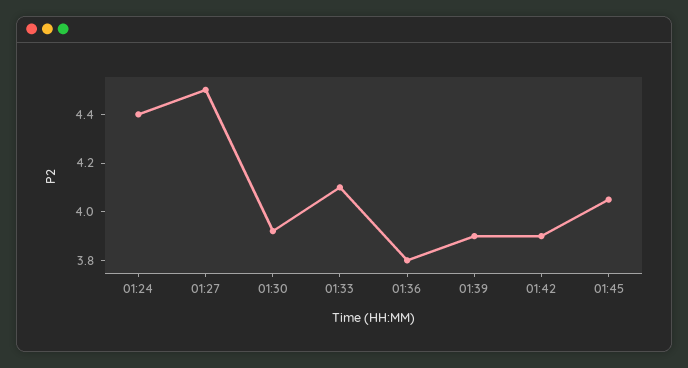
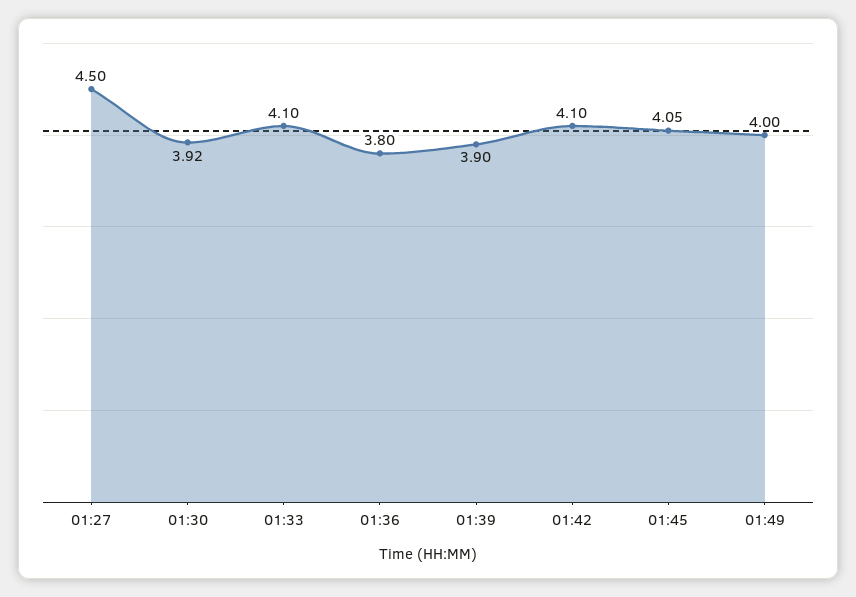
01:24: 4.4 -> none
01:42: 3.9 -> 4.1
01:49: none -> 4

